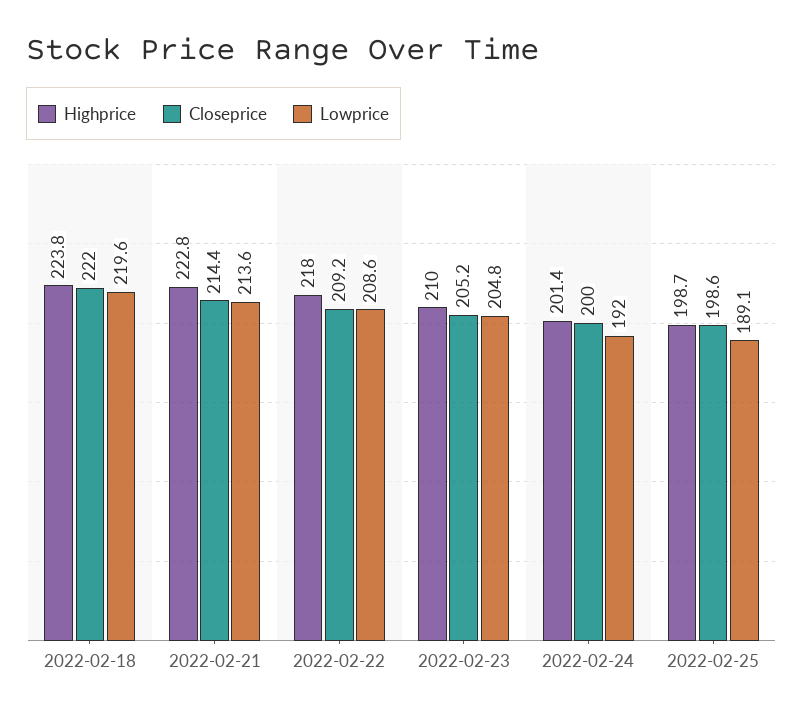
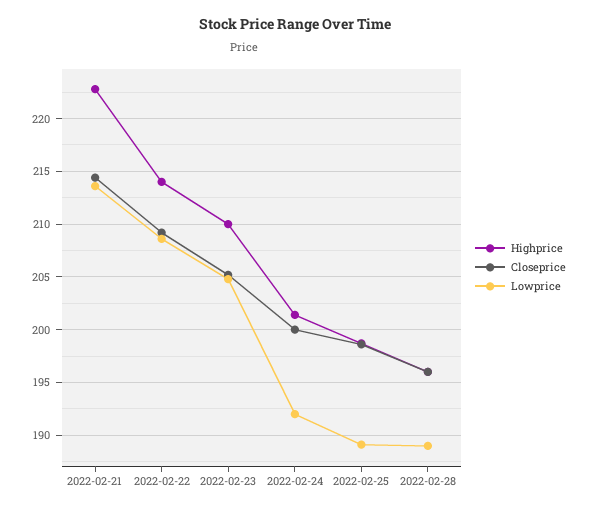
Highprice, 2022-02-18: 223.8 -> none
Closeprice, 2022-02-18: 222 -> none
Lowprice, 2022-02-18: 219.6 -> none
Highprice, 2022-02-22: 218 -> 214
Highprice, 2022-02-28: none -> 196
Closeprice, 2022-02-28: none -> 196
Lowprice, 2022-02-28: none -> 189

